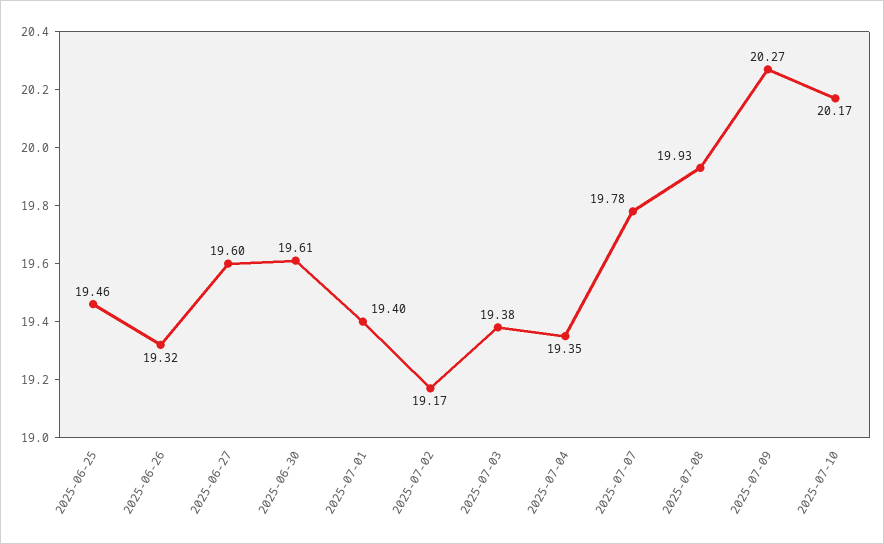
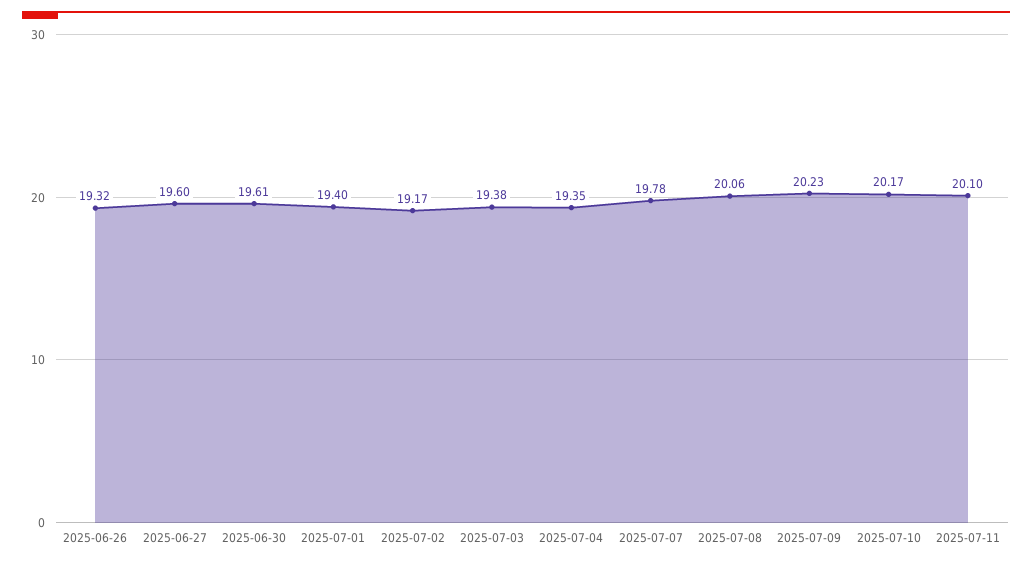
2025-06-25: 19.46 -> none
2025-07-08: 19.93 -> 20.06
2025-07-09: 20.27 -> 20.23
2025-07-11: none -> 20.1

